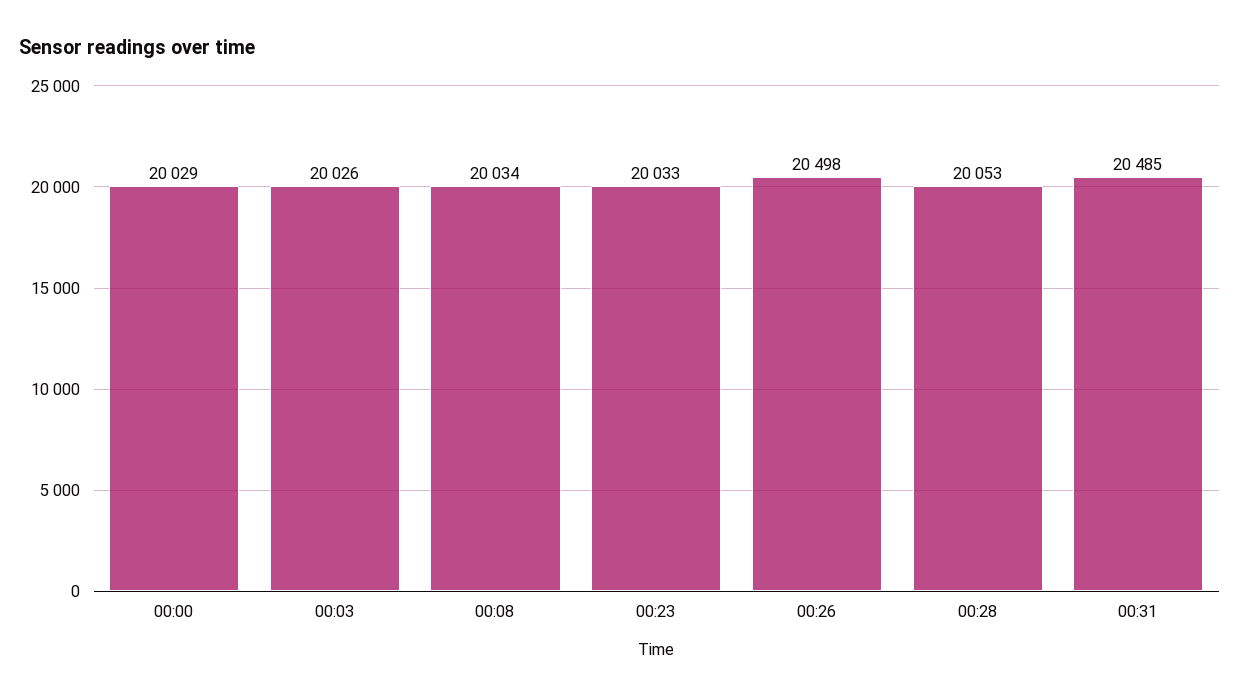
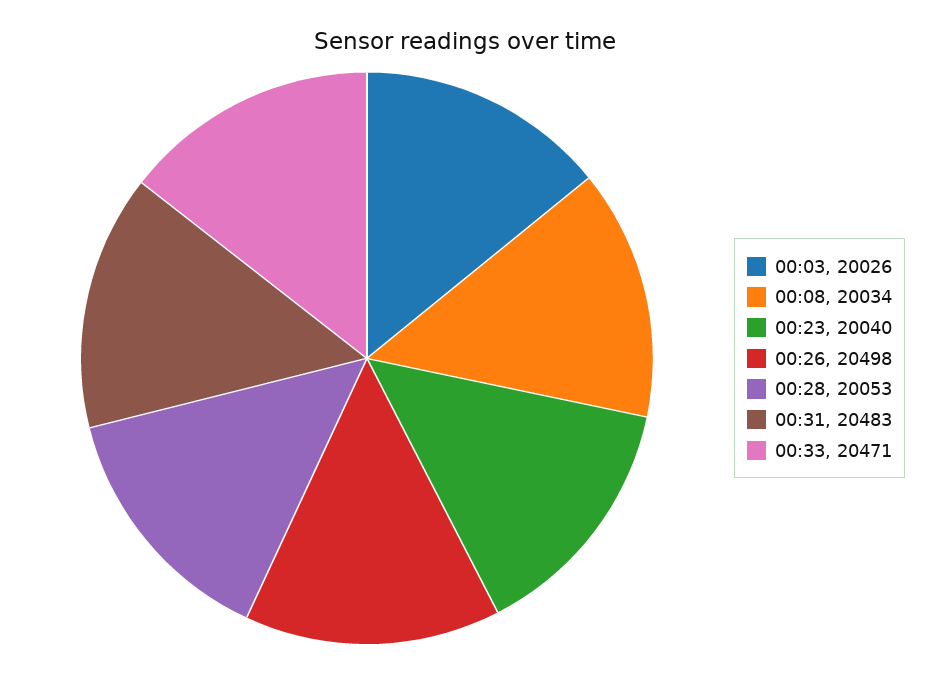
00:00: 20029 -> none
00:23: 20033 -> 20040
00:31: 20485 -> 20483
00:33: none -> 20471

